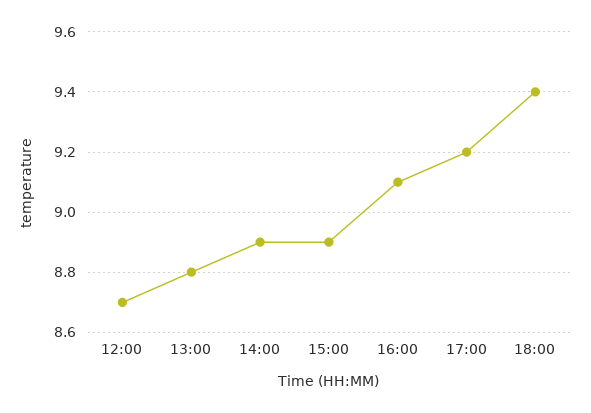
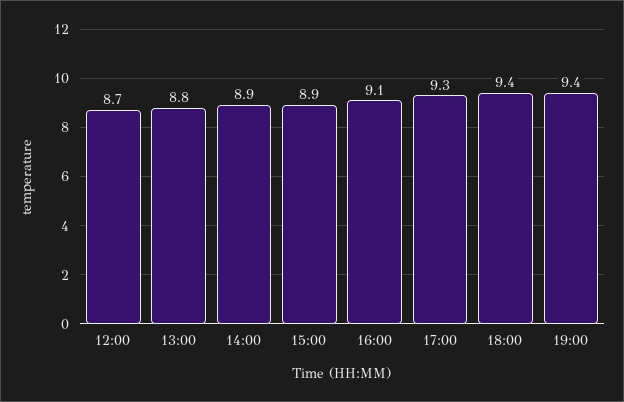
17:00: 9.2 -> 9.3
19:00: none -> 9.4

